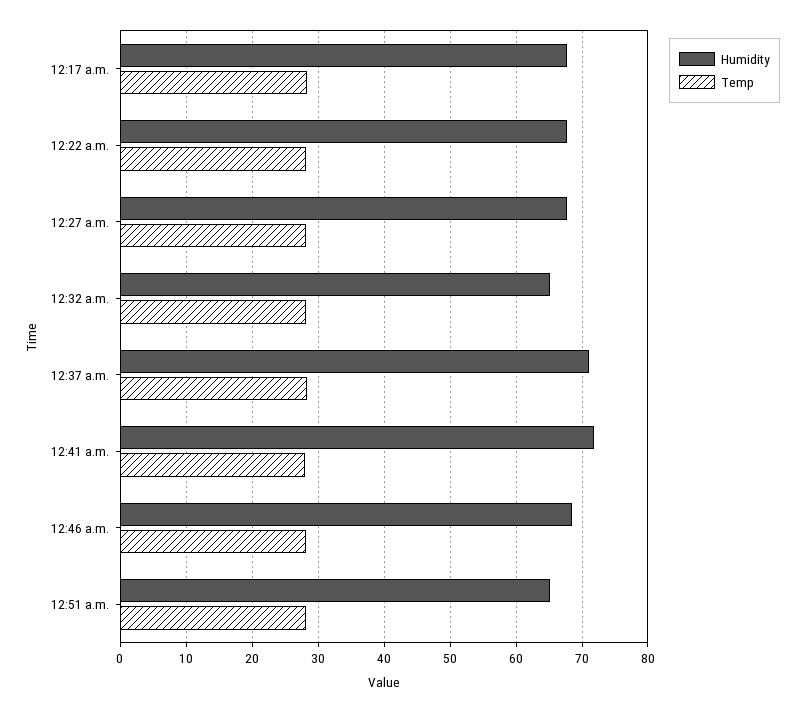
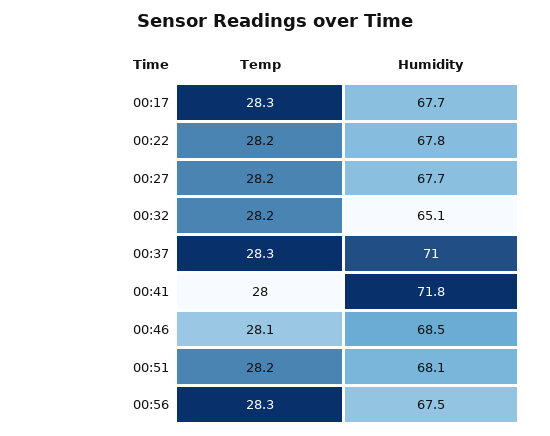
Humidity, 12:51 a.m.: 65 -> 68.1
Temp, 00:56: none -> 28.3
Humidity, 00:56: none -> 67.5

